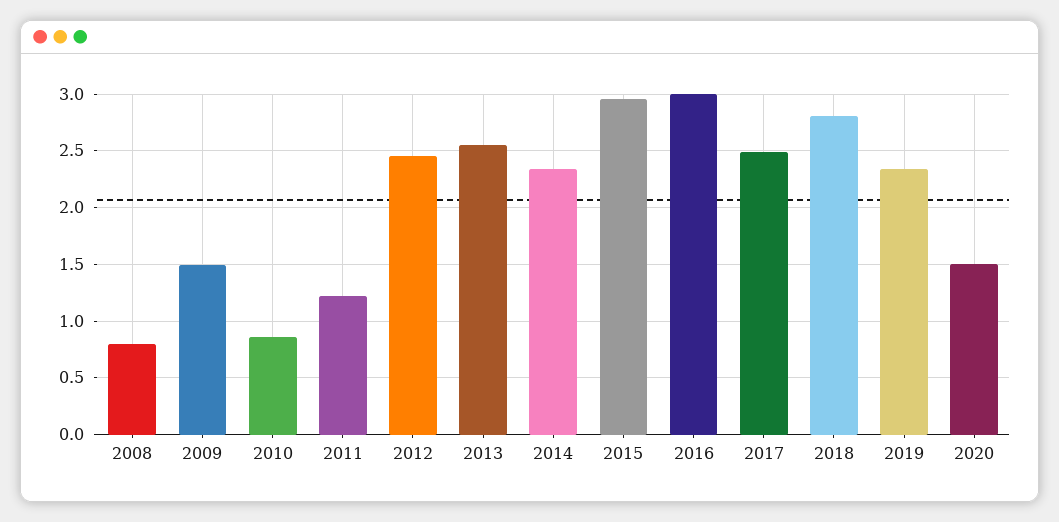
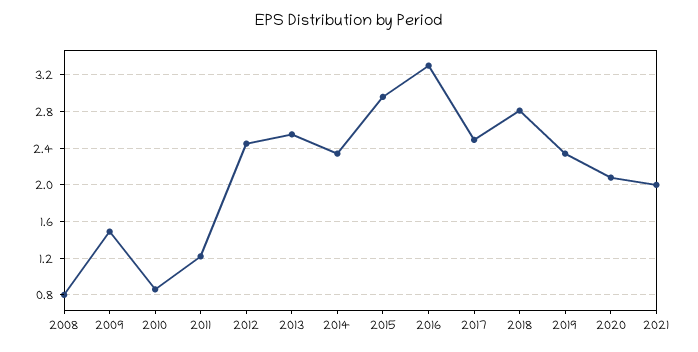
2016: 3 -> 3.3
2020: 1.5 -> 2.1
2021: none -> 2

